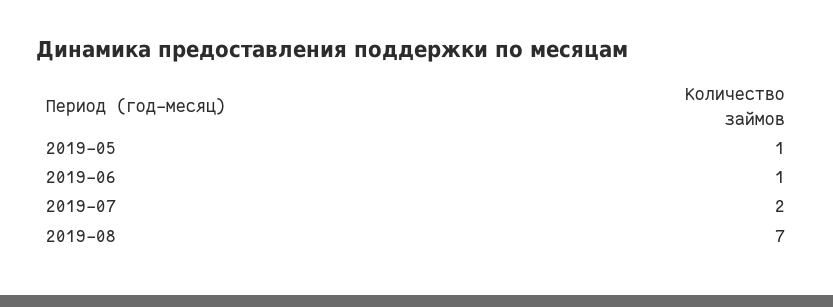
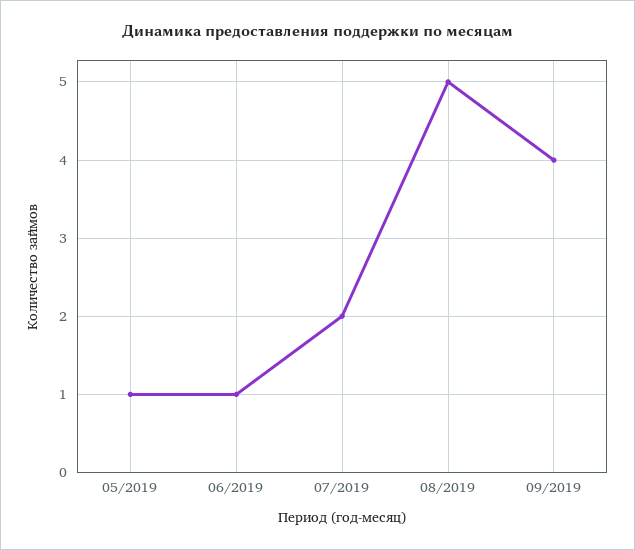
2019-08: 7 -> 5
09/2019: none -> 4

